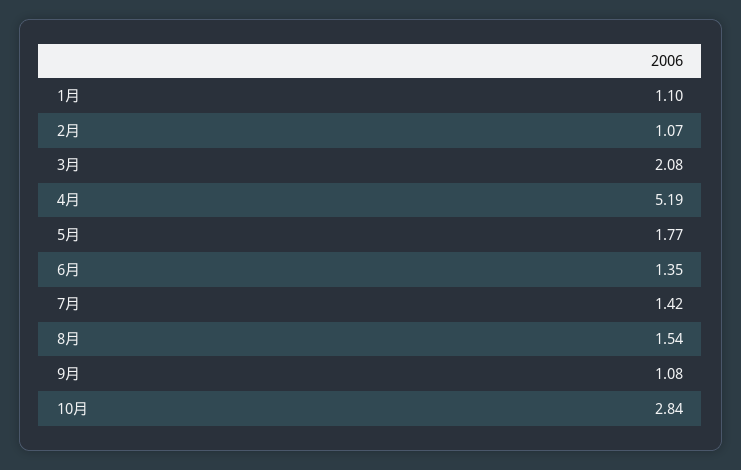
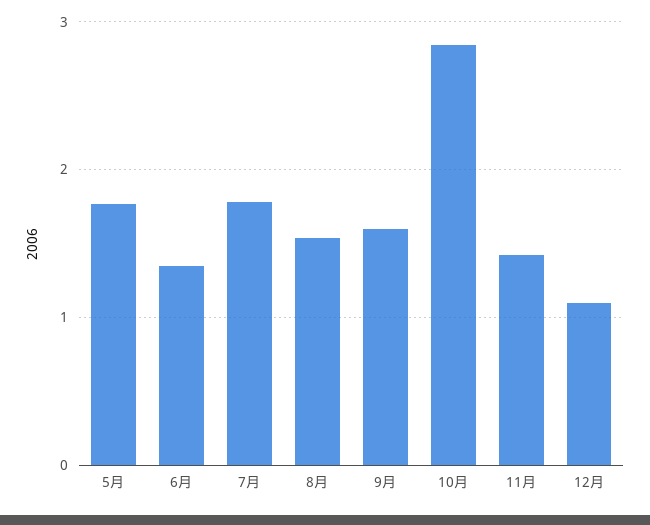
1月: 1.1 -> none
2月: 1.07 -> none
3月: 2.08 -> none
4月: 5.19 -> none
7月: 1.42 -> 1.8
9月: 1.08 -> 1.6
11月: none -> 1.4
12月: none -> 1.1

